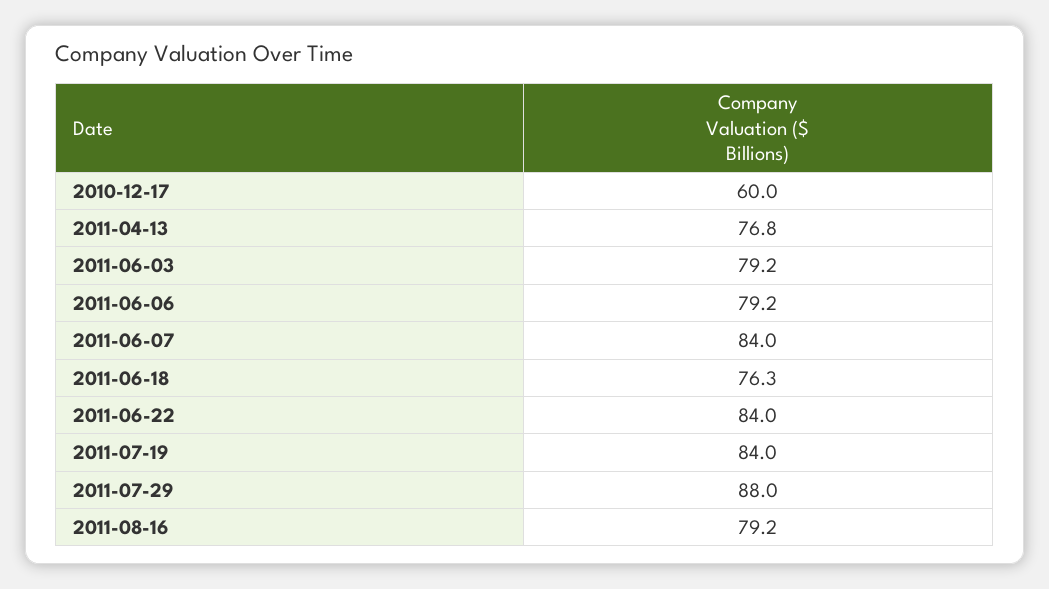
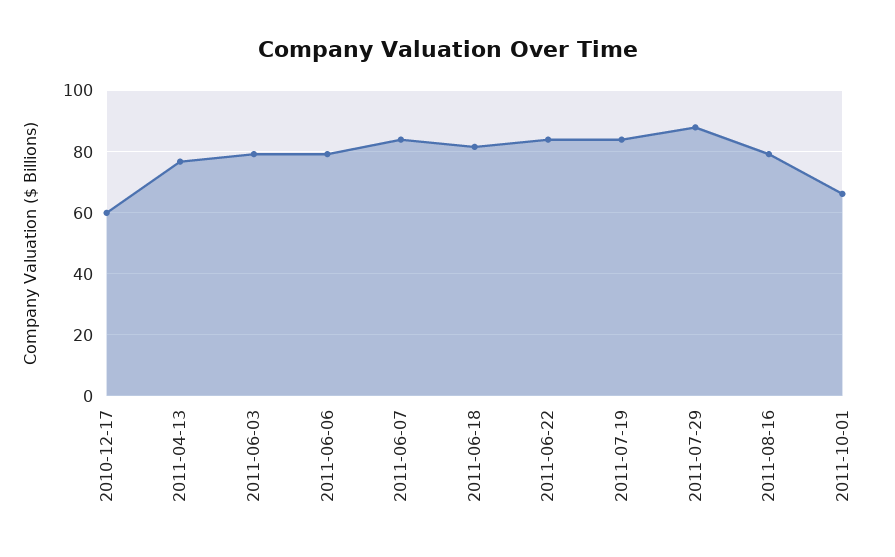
2011-06-18: 76.3 -> 82
2011-10-01: none -> 66

